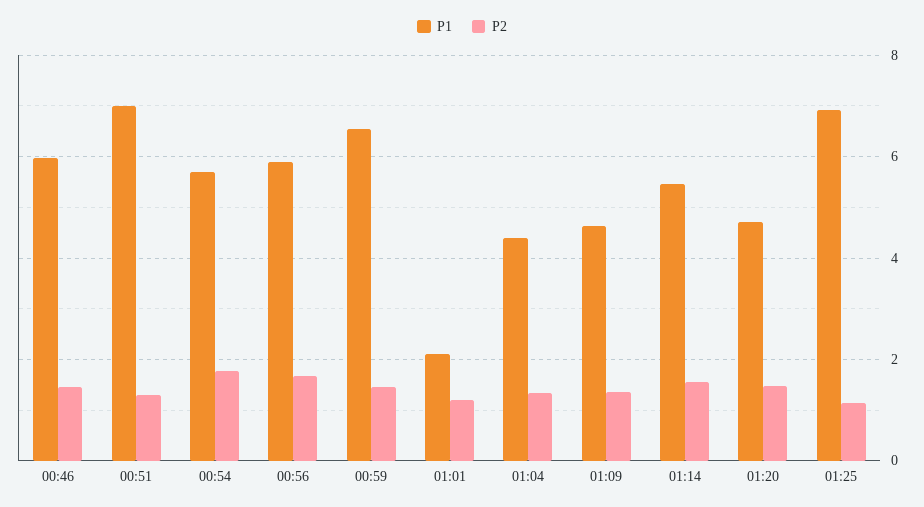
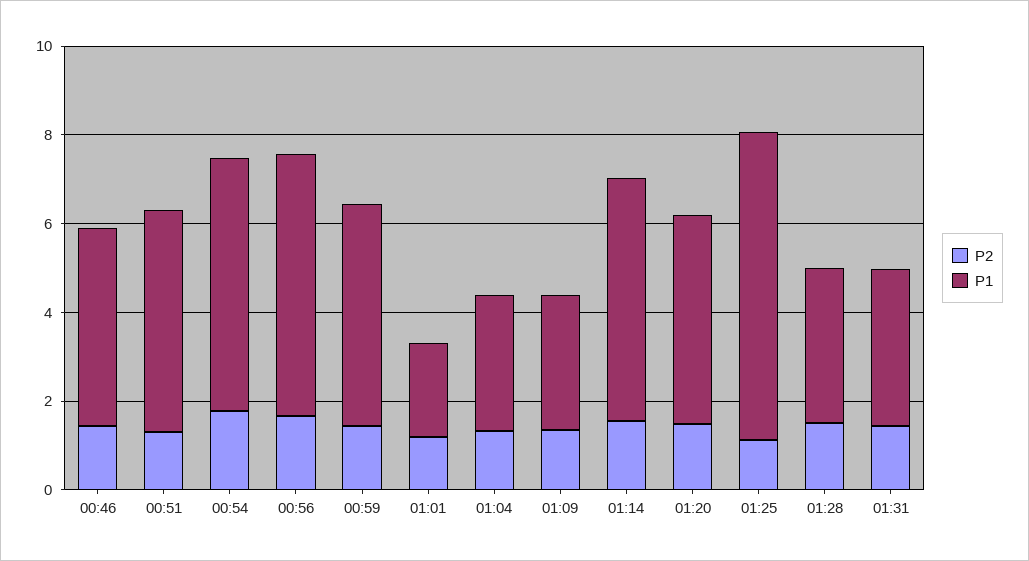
P1, 00:46: 6 -> 4.5
P1, 00:51: 7 -> 5
P1, 00:59: 6.6 -> 5
P1, 01:04: 4.4 -> 3
P1, 01:09: 4.6 -> 3
P2, 01:28: none -> 1.5
P1, 01:28: none -> 3.5
P2, 01:31: none -> 1.5
P1, 01:31: none -> 3.5

